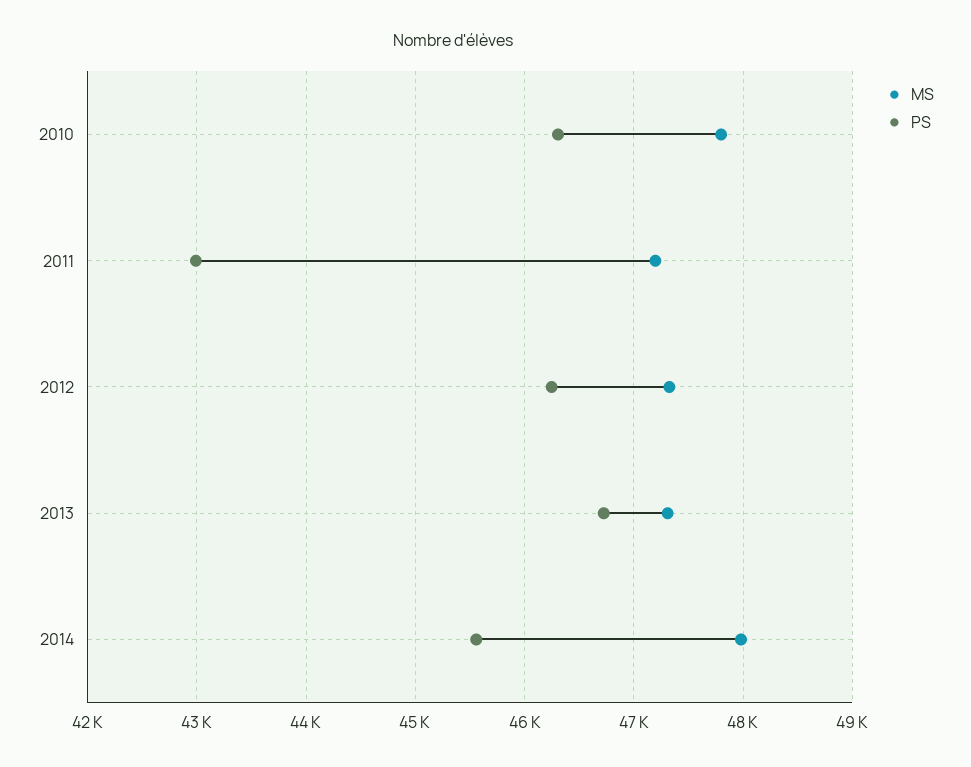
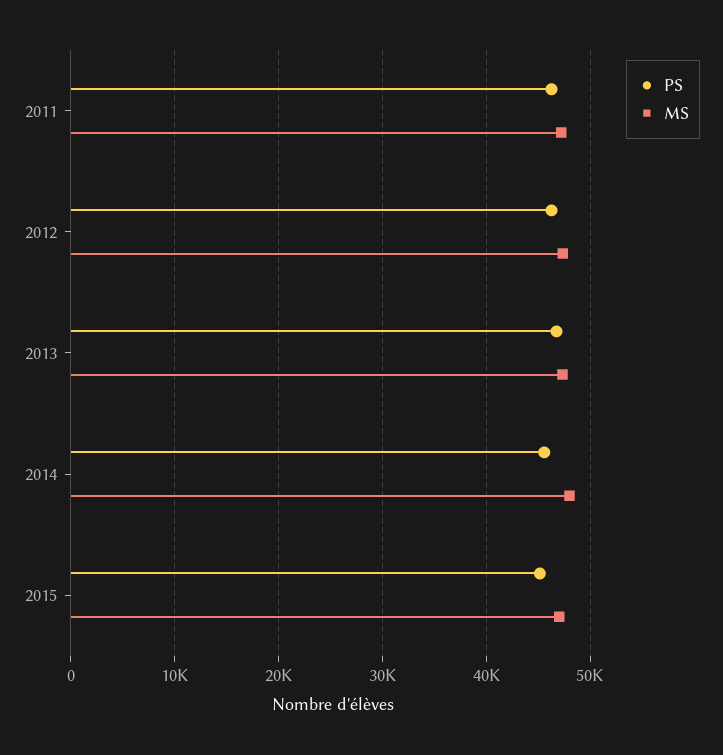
MS, 2010: 47800 -> none
PS, 2010: 46300 -> none
PS, 2011: 43000 -> 46000
PS, 2015: none -> 45000
MS, 2015: none -> 47000

